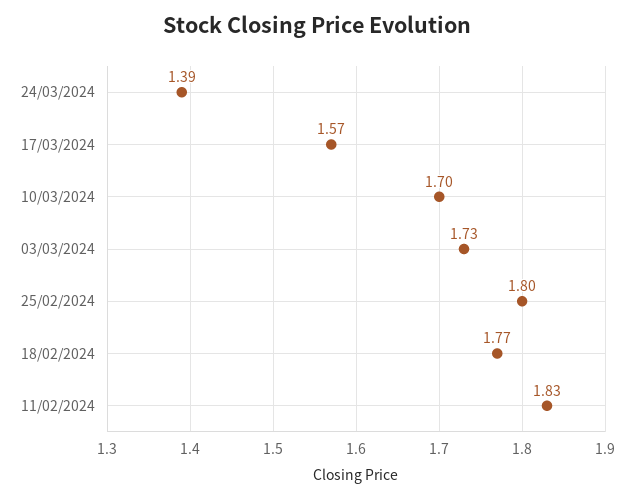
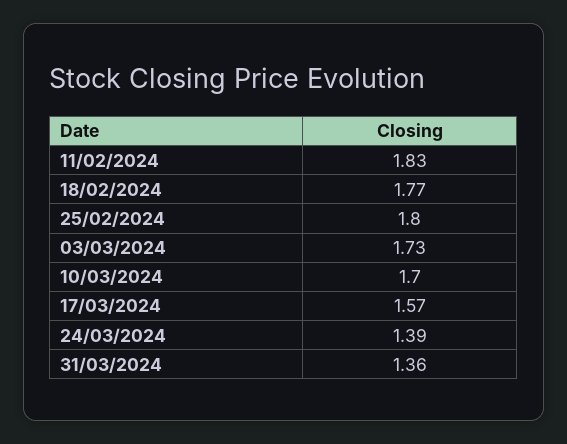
31/03/2024: none -> 1.36

